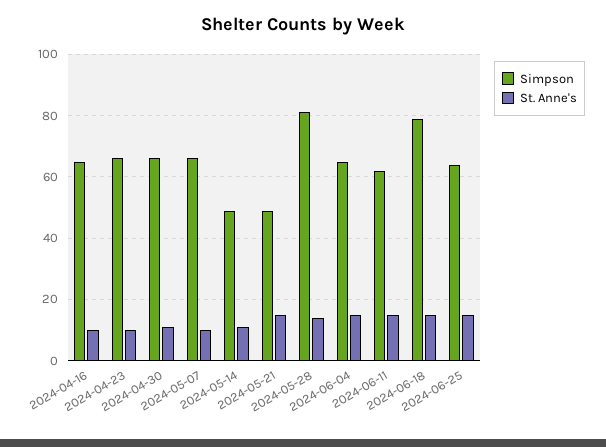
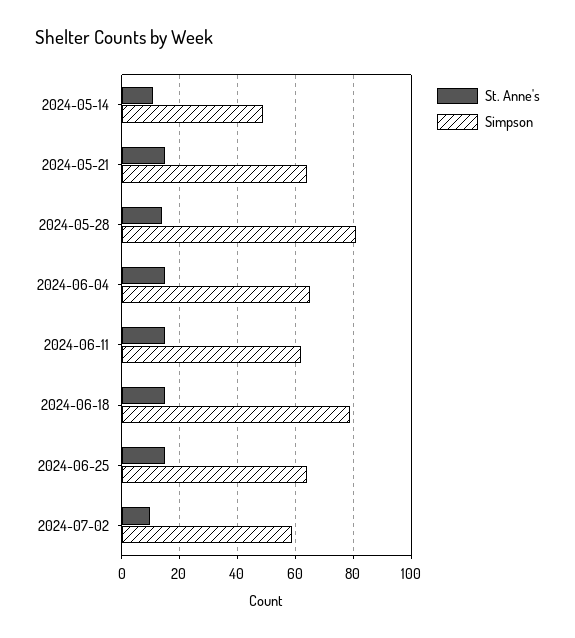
Simpson, 2024-04-16: 65 -> none
St. Anne's, 2024-04-16: 10 -> none
Simpson, 2024-04-23: 65 -> none
St. Anne's, 2024-04-23: 10 -> none
Simpson, 2024-04-30: 65 -> none
St. Anne's, 2024-04-30: 10 -> none
Simpson, 2024-05-07: 65 -> none
St. Anne's, 2024-05-07: 10 -> none
Simpson, 2024-05-21: 50 -> 65
St. Anne's, 2024-07-02: none -> 10
Simpson, 2024-07-02: none -> 60

